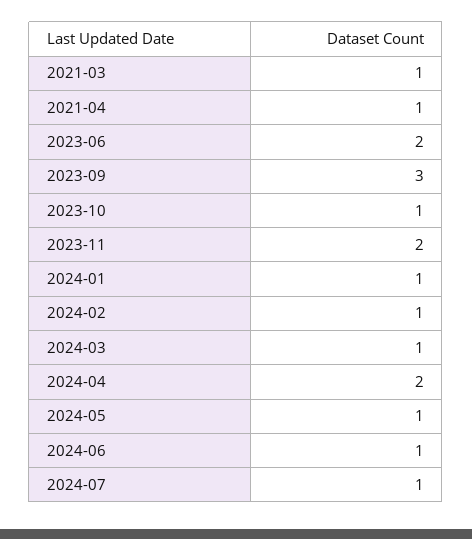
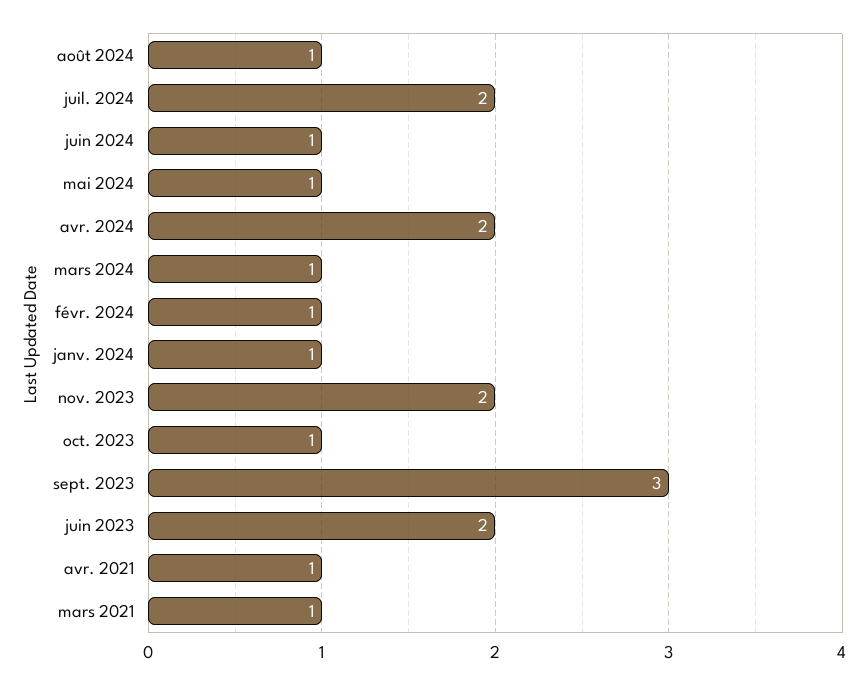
2024-07: 1 -> 2
août 2024: none -> 1

